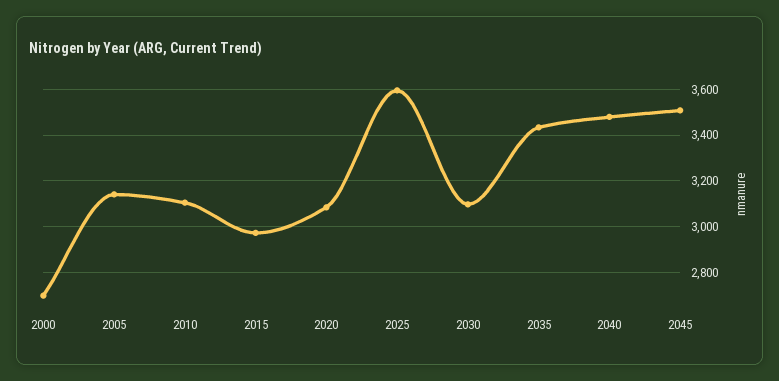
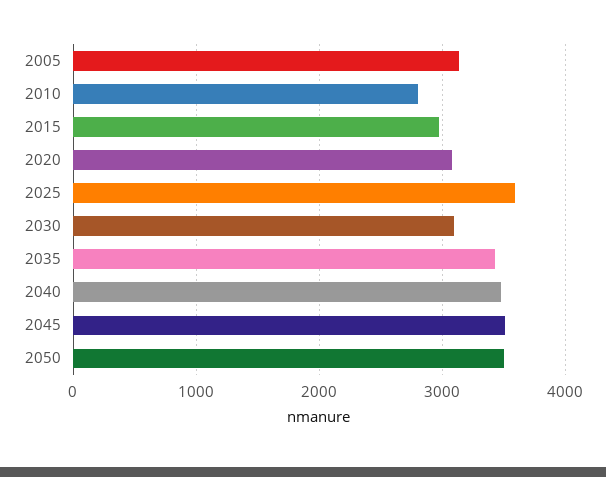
2000: 2700 -> none
2010: 3100 -> 2800
2050: none -> 3500

